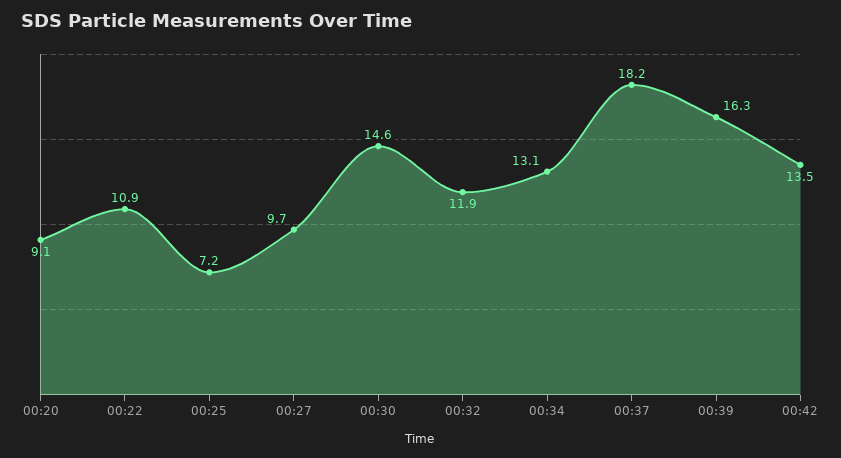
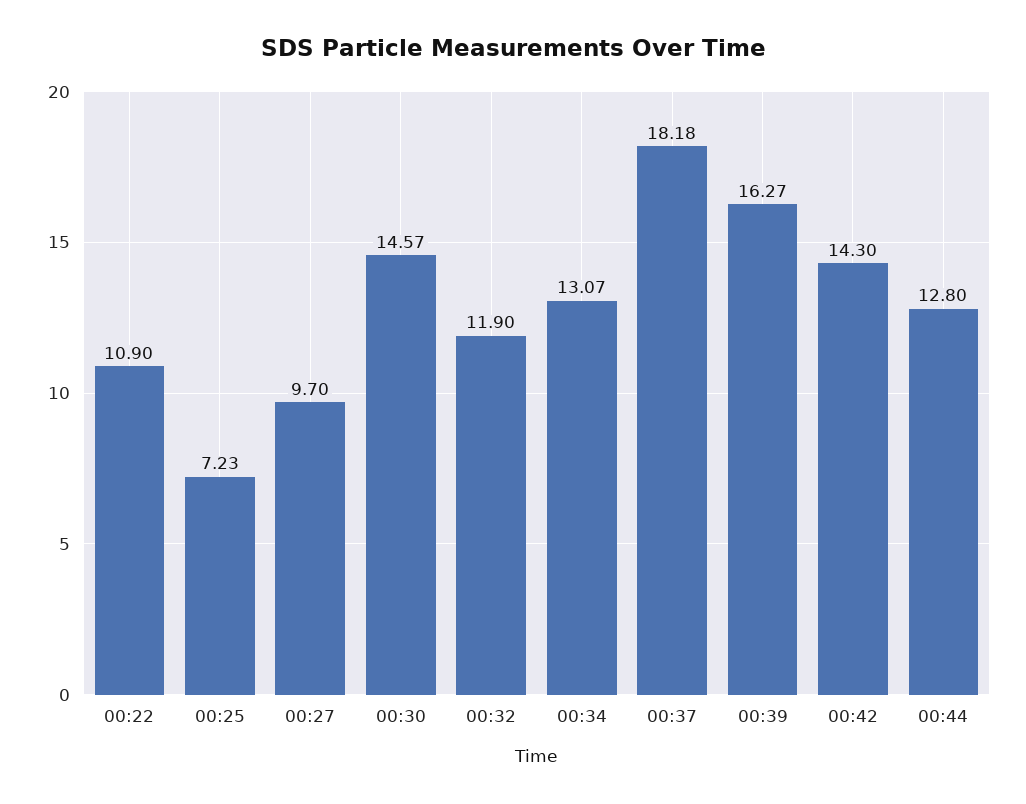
00:20: 9.1 -> none
00:42: 13.5 -> 14.3
00:44: none -> 12.8

